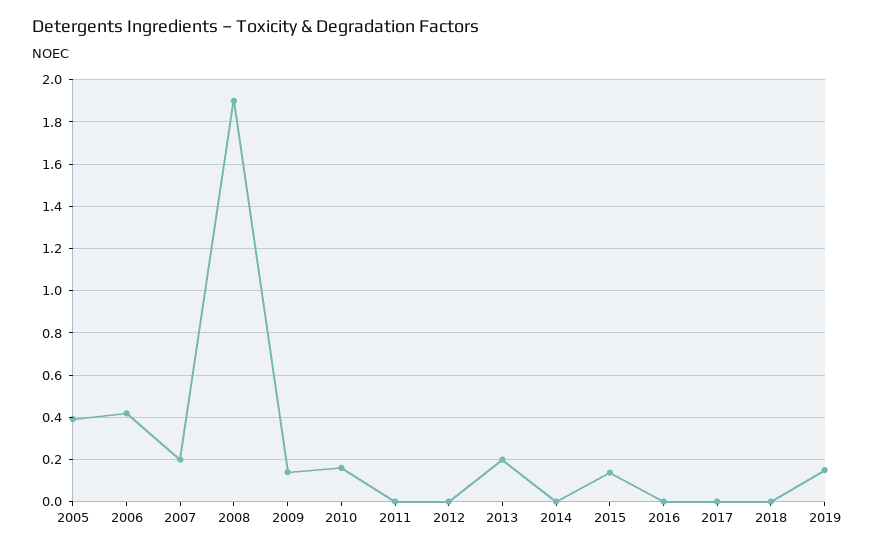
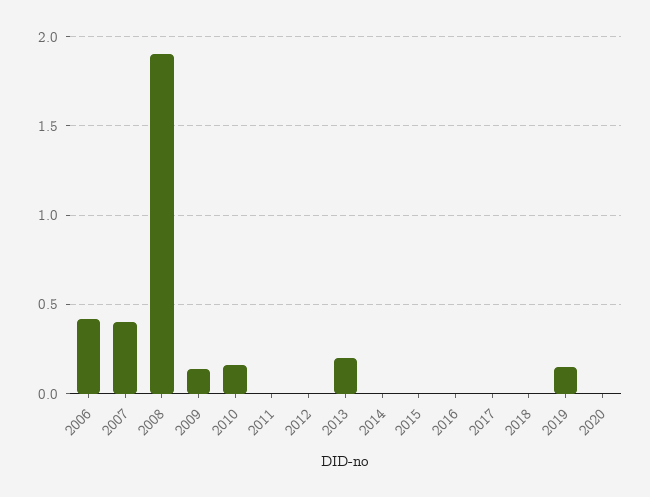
2005: 0.4 -> none
2007: 0.2 -> 0.4
2015: 0.15 -> 0
2020: none -> 0

